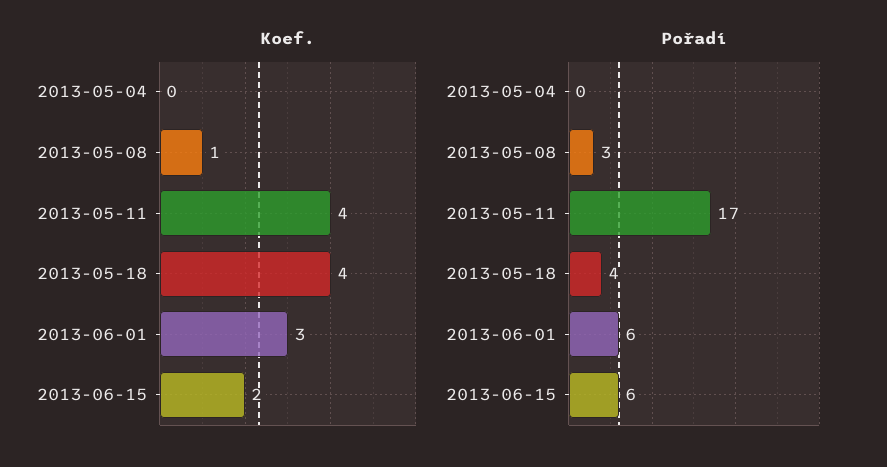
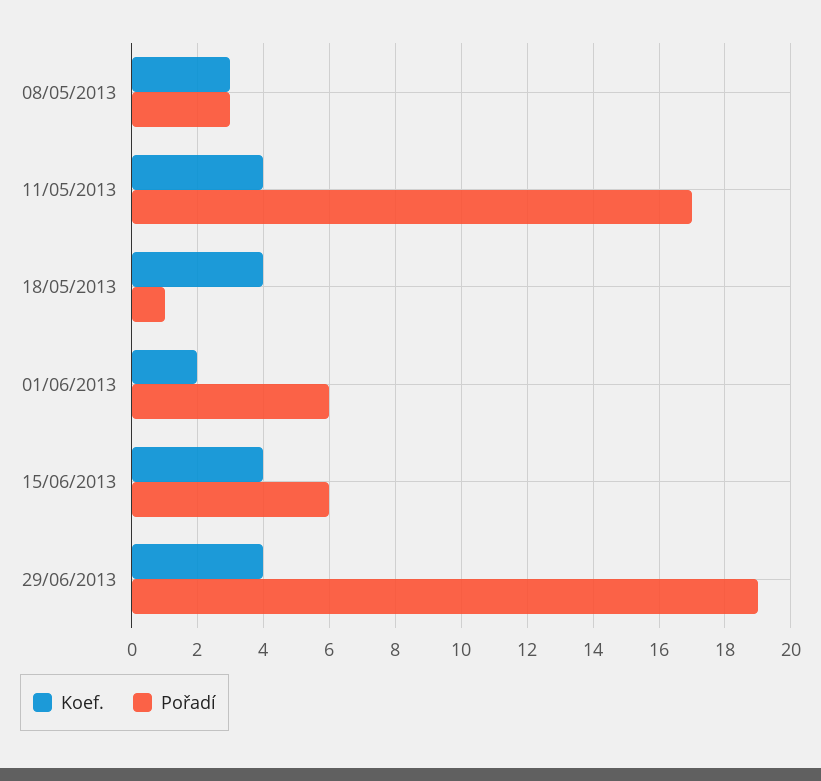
Koef., 2013-05-04: 0 -> none
Koef., 2013-05-08: 1 -> 3
Koef., 2013-06-01: 3 -> 2
Koef., 2013-06-15: 2 -> 4
Pořadí, 2013-05-04: 0 -> none
Pořadí, 2013-05-18: 4 -> 1
Koef., 29/06/2013: none -> 4
Pořadí, 29/06/2013: none -> 19

